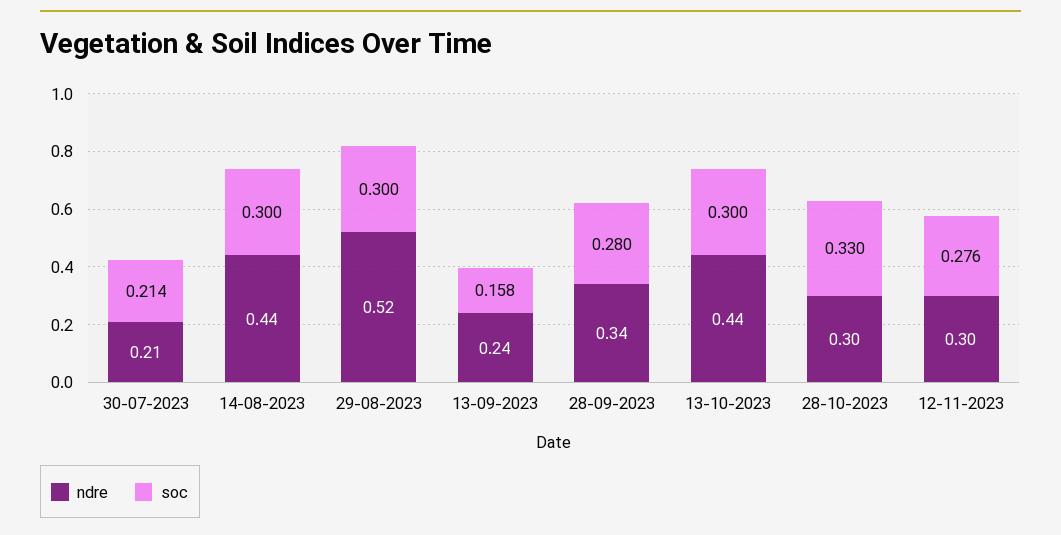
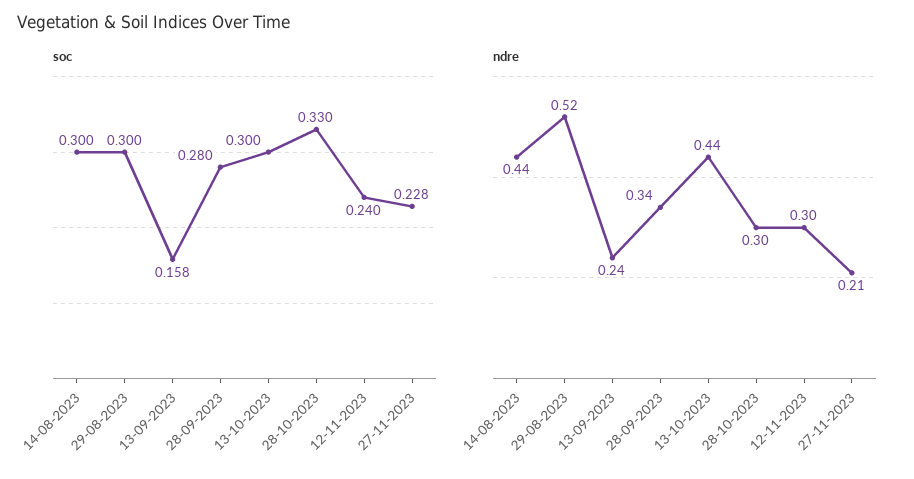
ndre, 30-07-2023: 0.21 -> none
soc, 30-07-2023: 0.214 -> none
soc, 12-11-2023: 0.276 -> 0.24
soc, 27-11-2023: none -> 0.228
ndre, 27-11-2023: none -> 0.21

